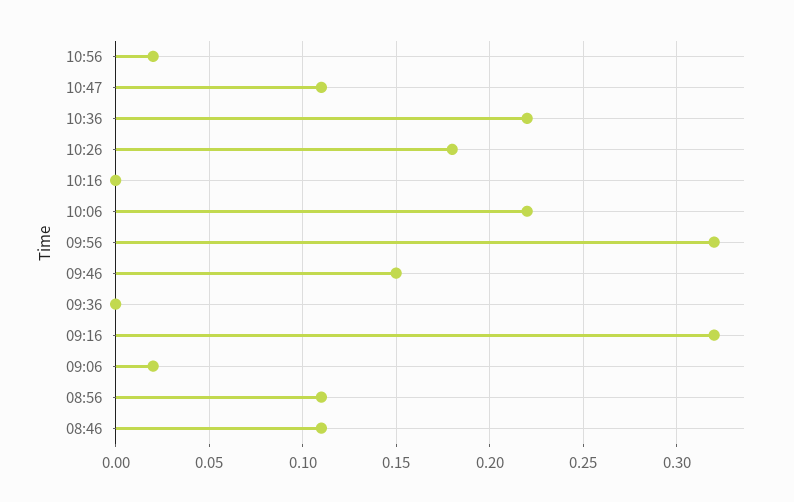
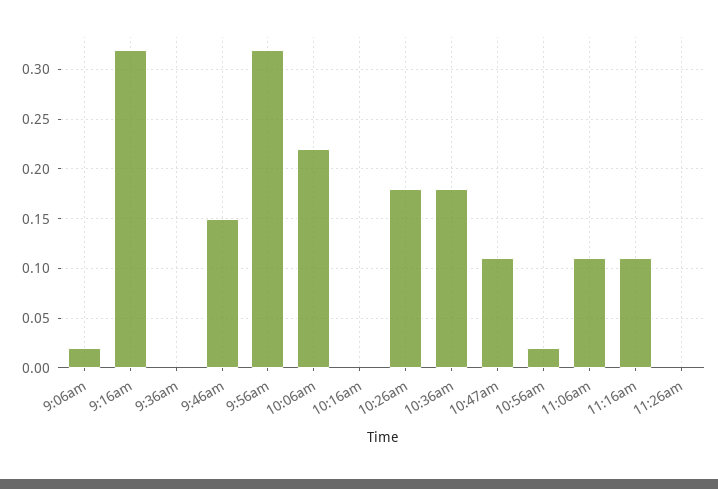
10:36: 0.22 -> 0.18
08:56: 0.11 -> none
08:46: 0.11 -> none
11:06am: none -> 0.11
11:16am: none -> 0.11
11:26am: none -> 0

